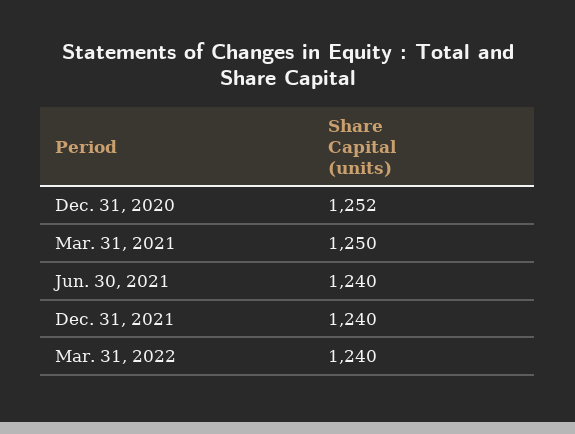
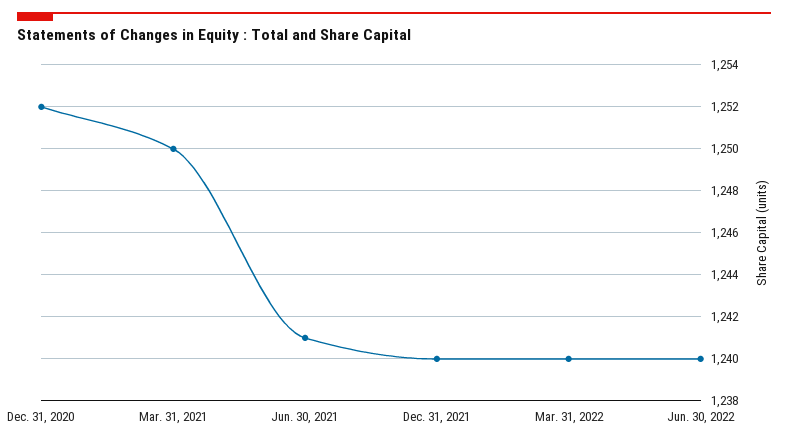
Jun. 30, 2021: 1240 -> 1241
Jun. 30, 2022: none -> 1240

